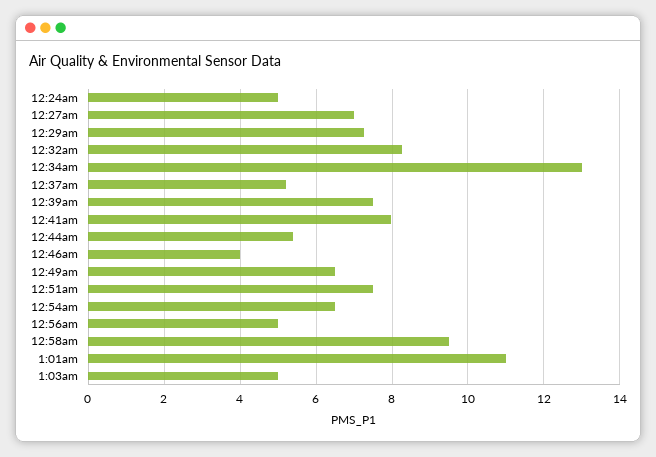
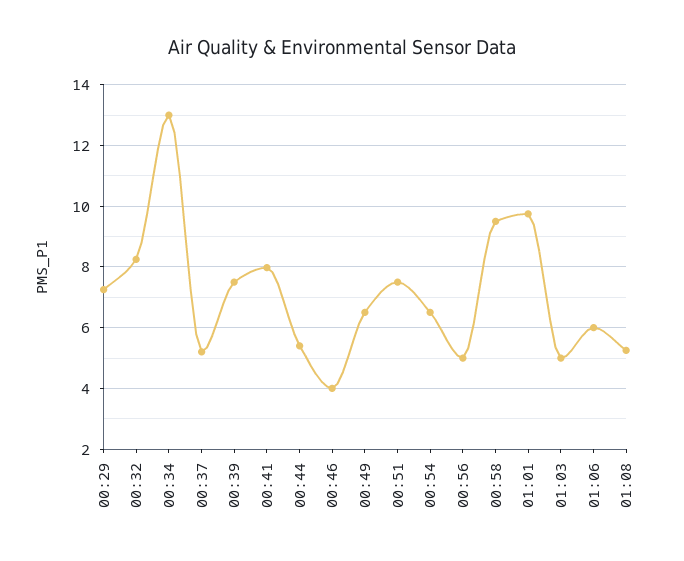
12:24am: 5 -> none
12:27am: 7 -> none
1:01am: 11 -> 9.8
01:06: none -> 6
01:08: none -> 5.2

